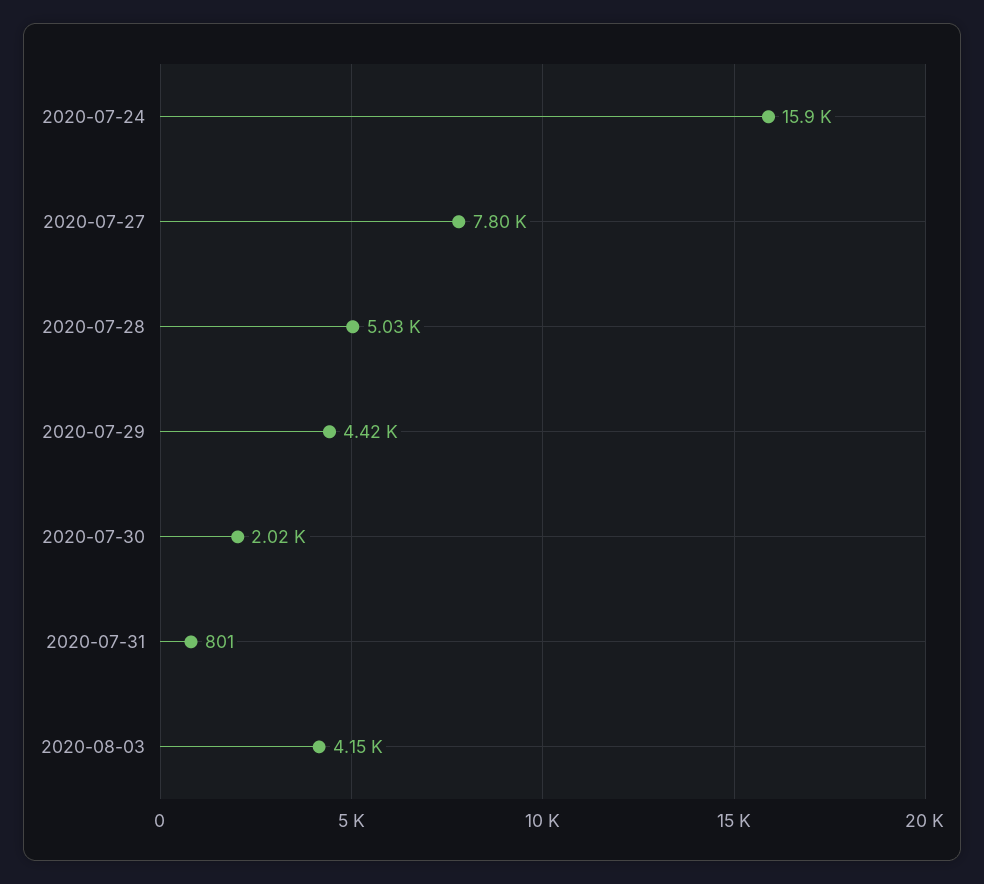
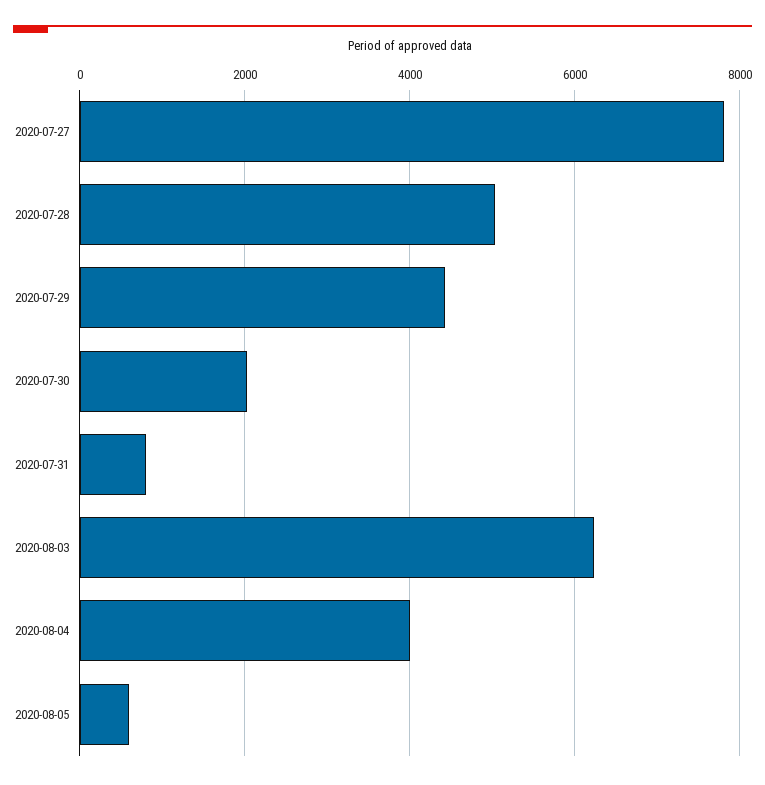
2020-07-24: 15900 -> none
2020-08-03: 4150 -> 6200
2020-08-04: none -> 4000
2020-08-05: none -> 600

